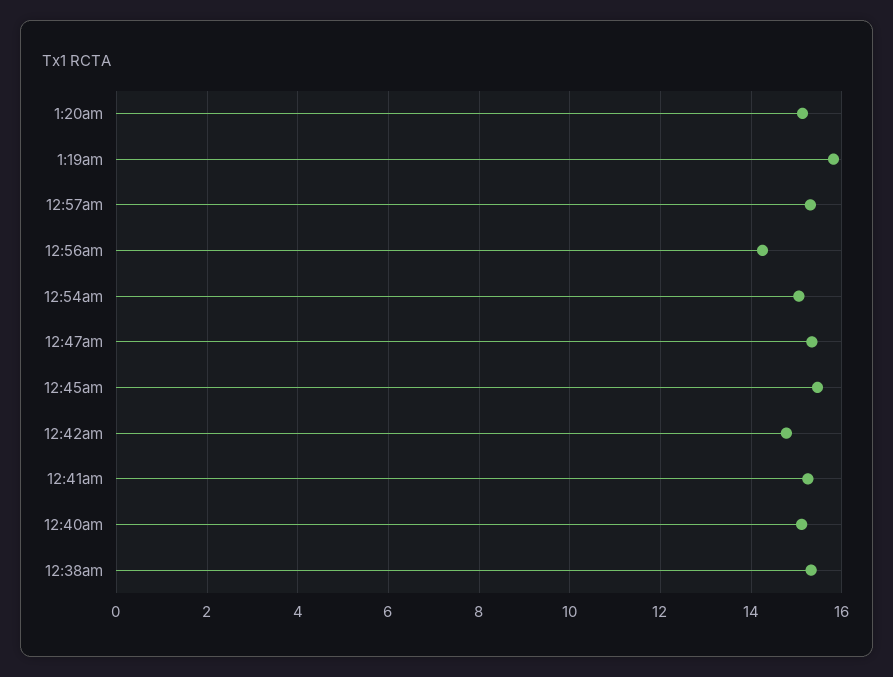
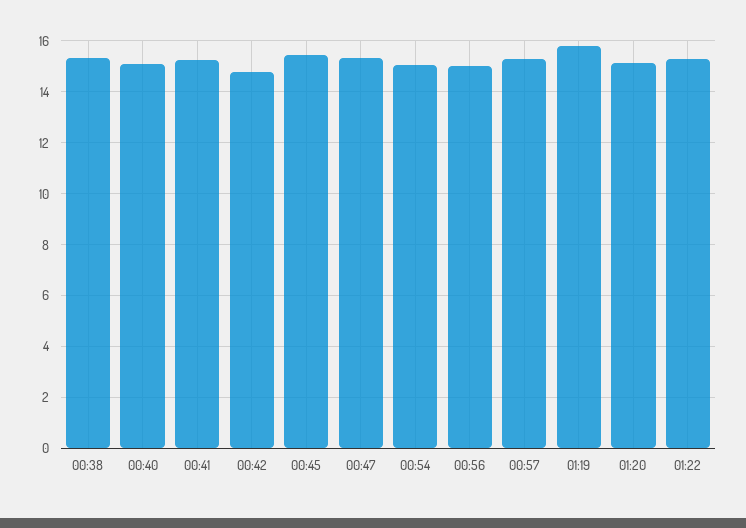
12:56am: 14.2 -> 15
01:22: none -> 15.25

